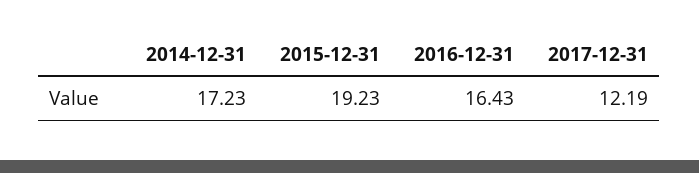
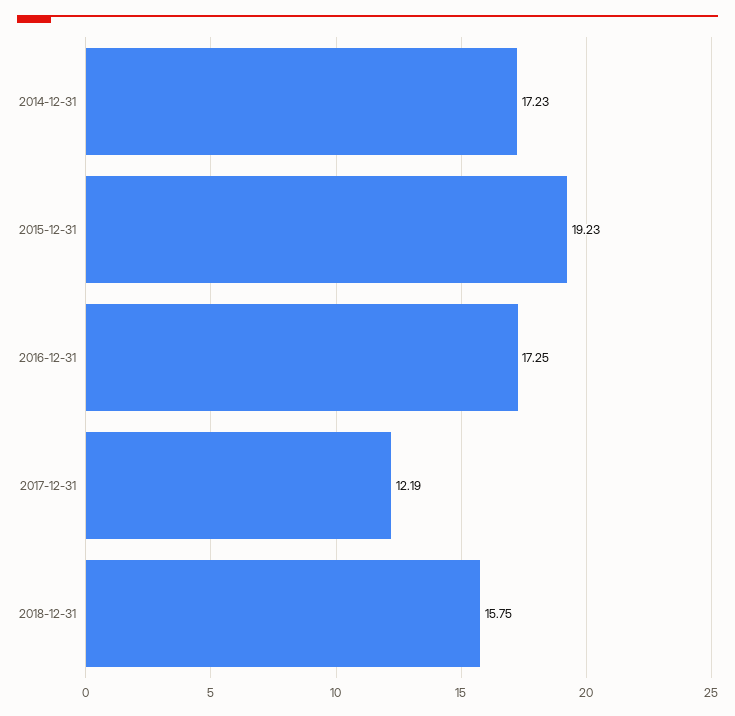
2016-12-31: 16.43 -> 17.25
2018-12-31: none -> 15.75

